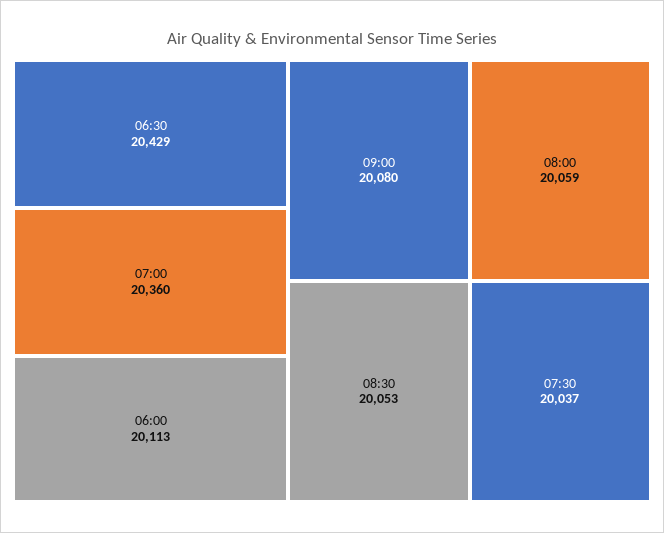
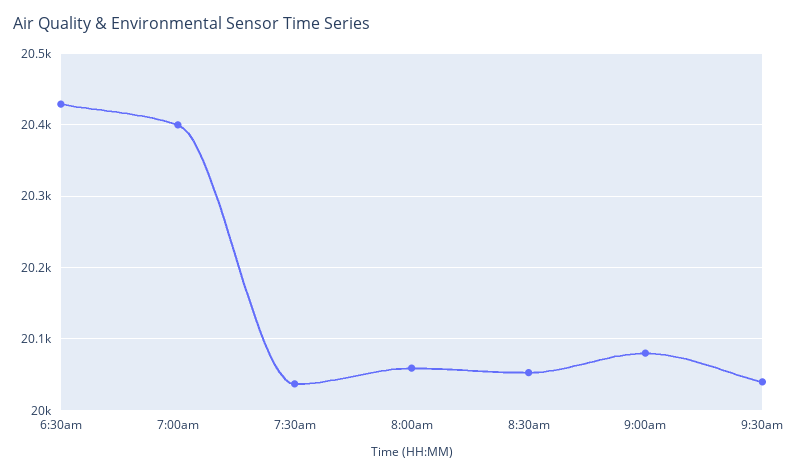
07:00: 20360 -> 20400
06:00: 20113 -> none
9:30am: none -> 20040

